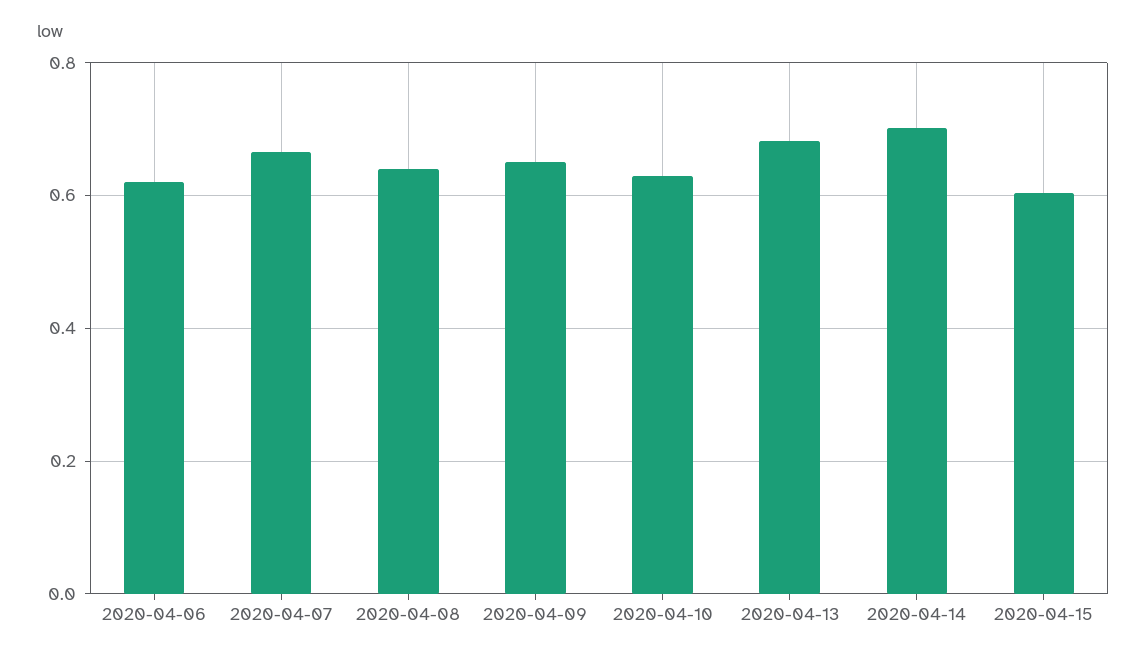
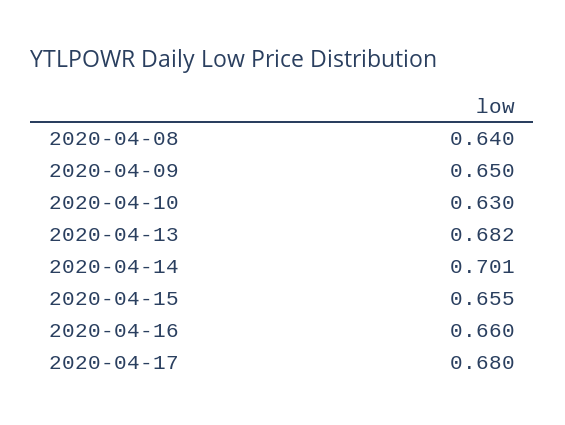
2020-04-06: 0.62 -> none
2020-04-07: 0.66 -> none
2020-04-15: 0.6 -> 0.655
2020-04-16: none -> 0.66
2020-04-17: none -> 0.68

